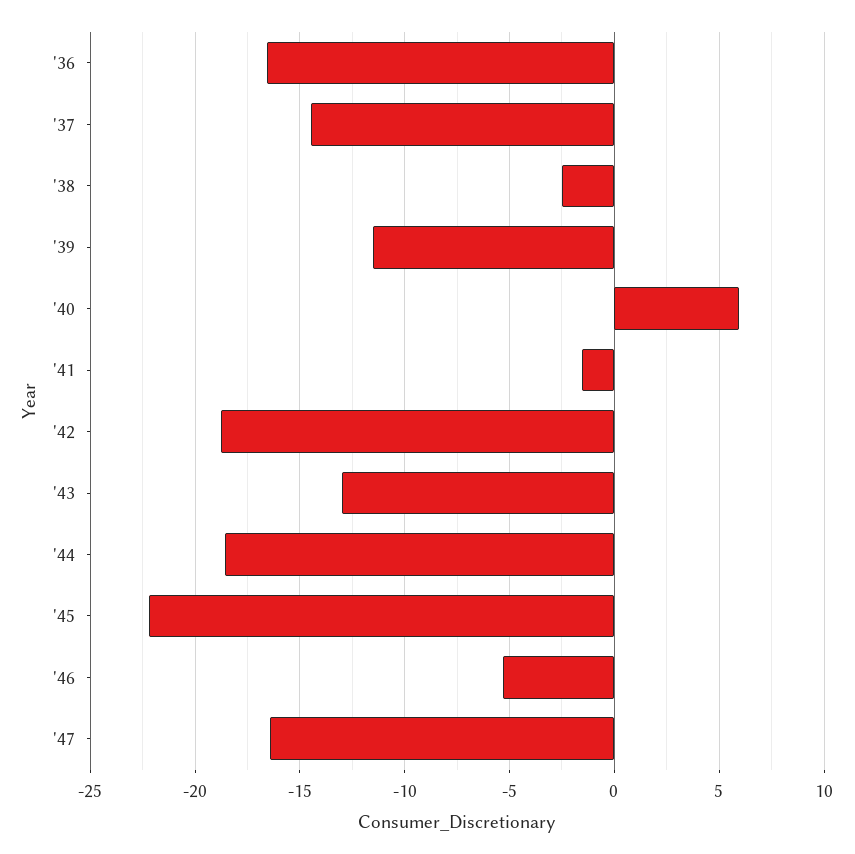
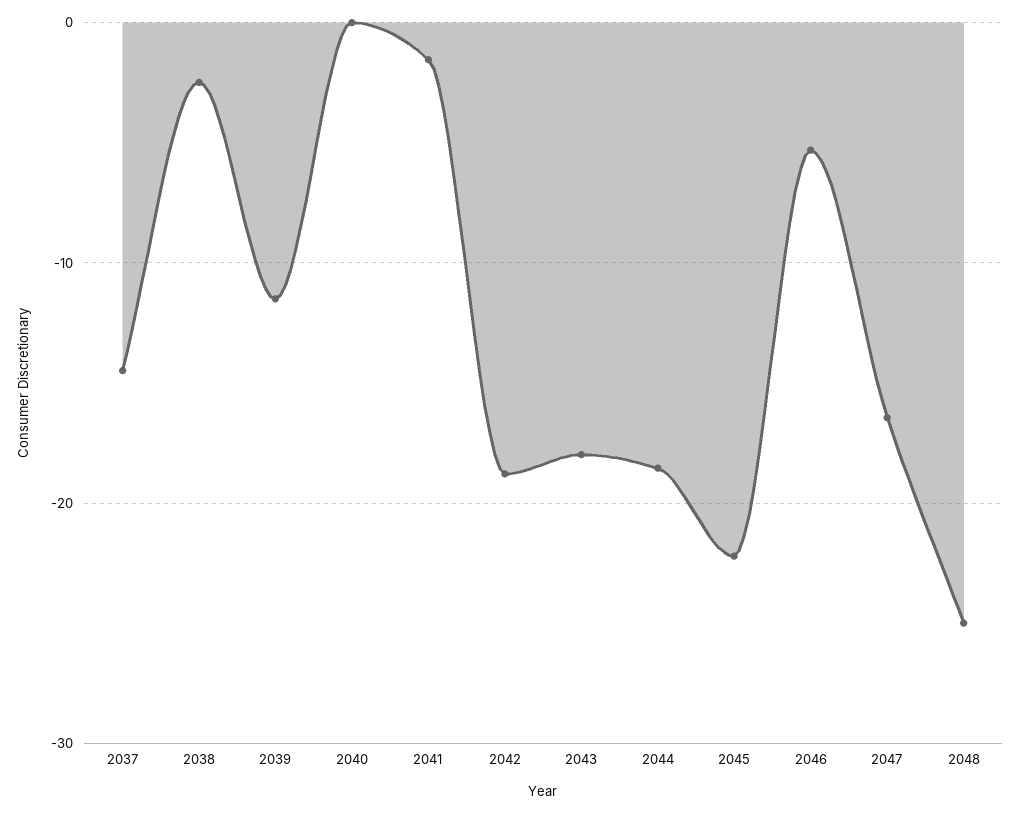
'36: -16.5 -> none
'40: 6 -> 0
'43: -13 -> -18
2048: none -> -25

